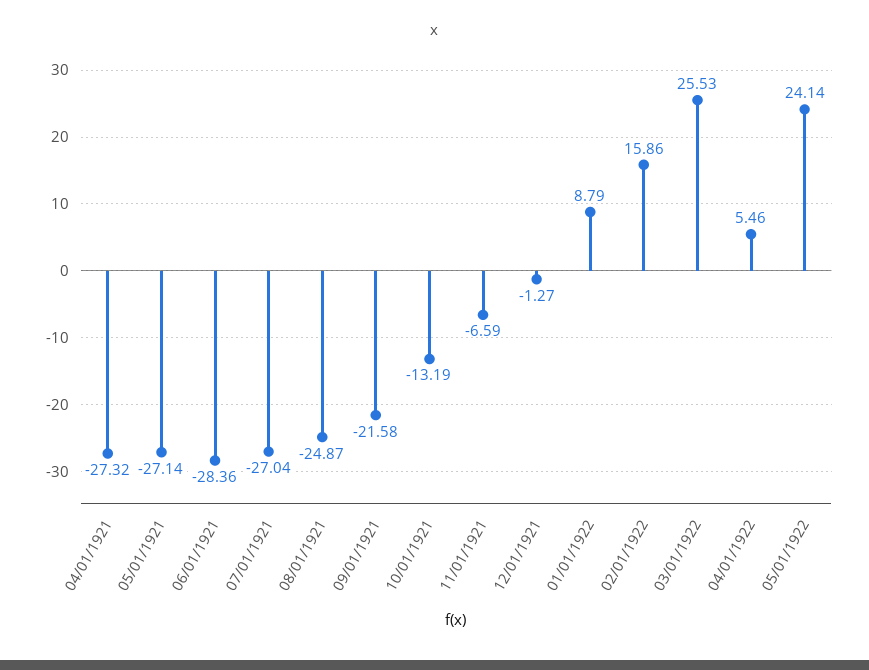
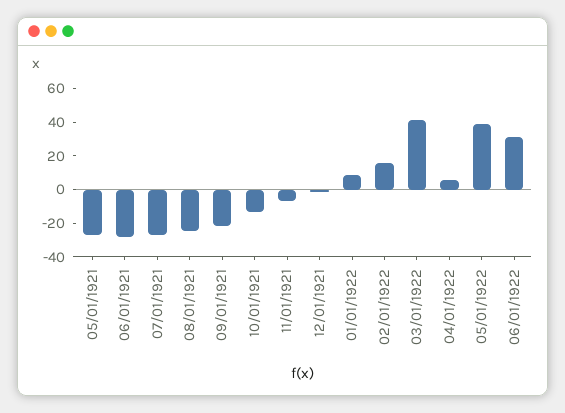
04/01/1921: -27.32 -> none
03/01/1922: 25.53 -> 40
05/01/1922: 24.14 -> 40
06/01/1922: none -> 30

